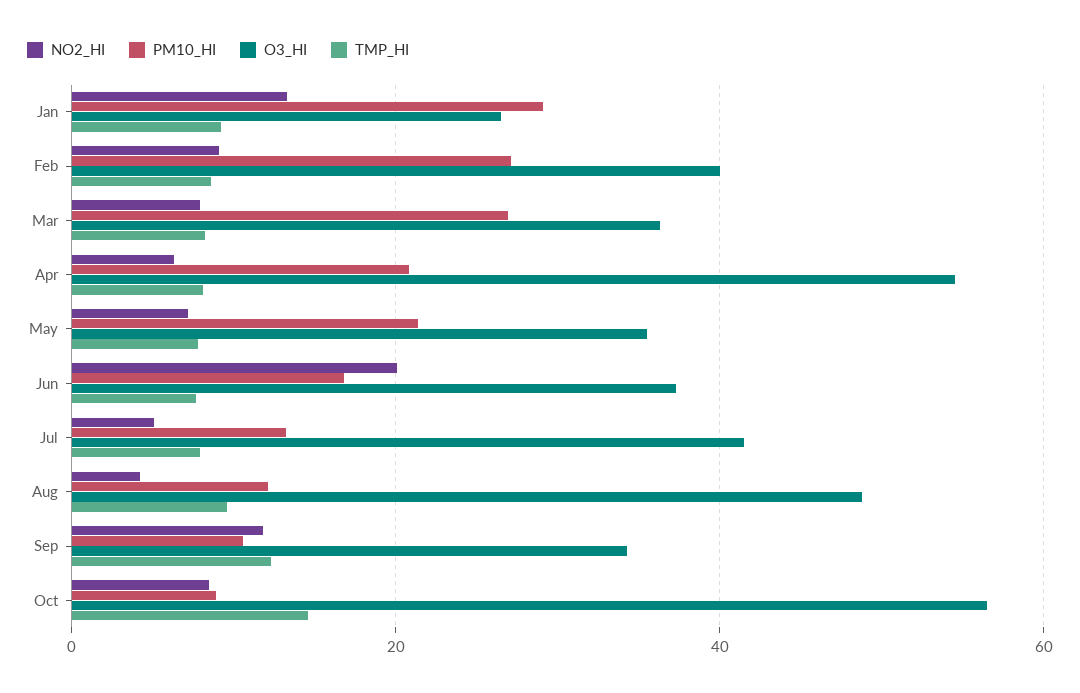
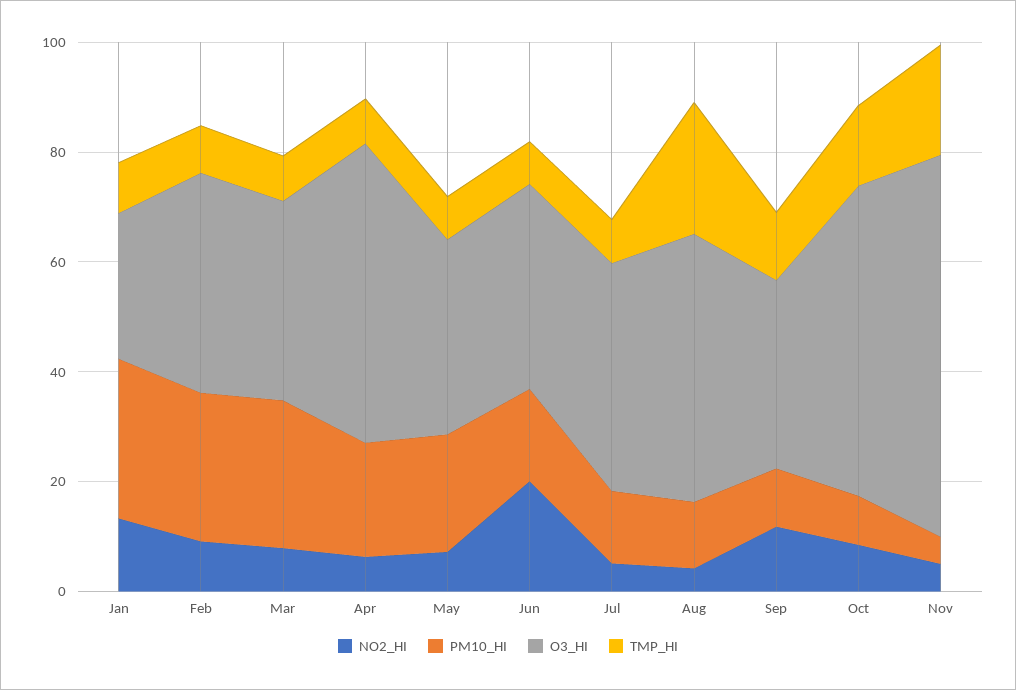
TMP_HI, Aug: 10 -> 25
NO2_HI, Nov: none -> 5
PM10_HI, Nov: none -> 5
O3_HI, Nov: none -> 70
TMP_HI, Nov: none -> 20

